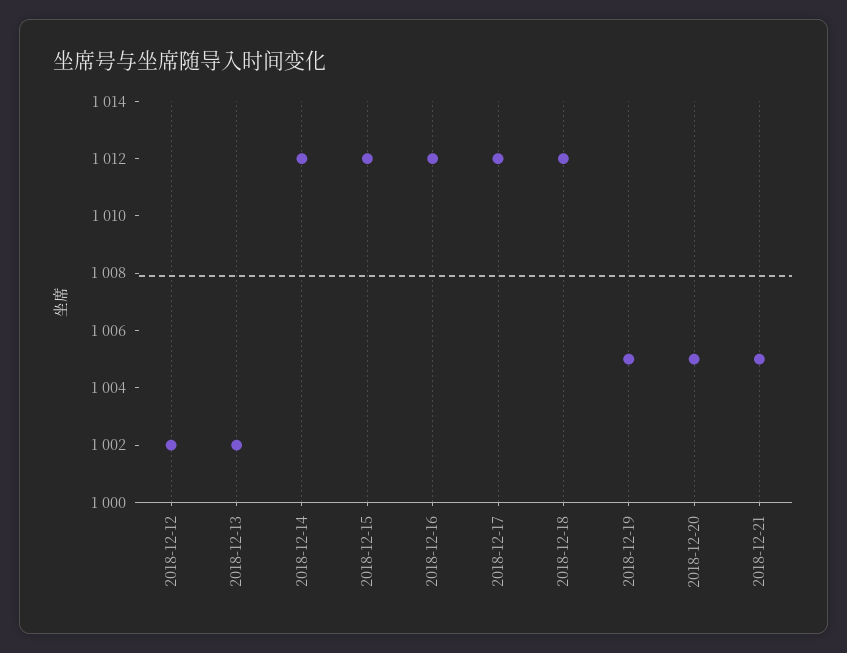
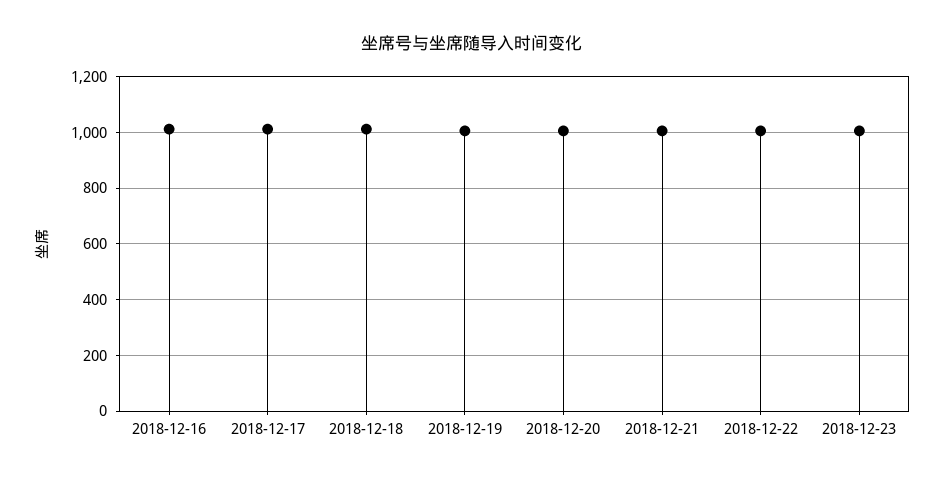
2018-12-12: 1002 -> none
2018-12-13: 1002 -> none
2018-12-14: 1012 -> none
2018-12-15: 1012 -> none
2018-12-22: none -> 1000
2018-12-23: none -> 1000

